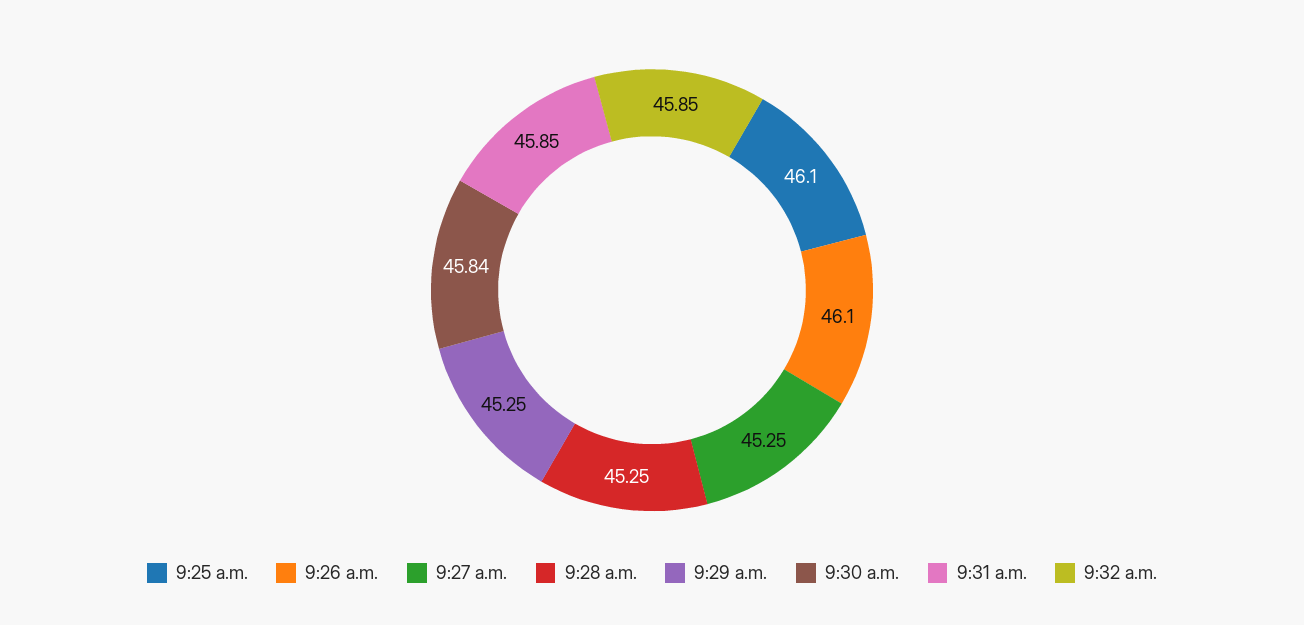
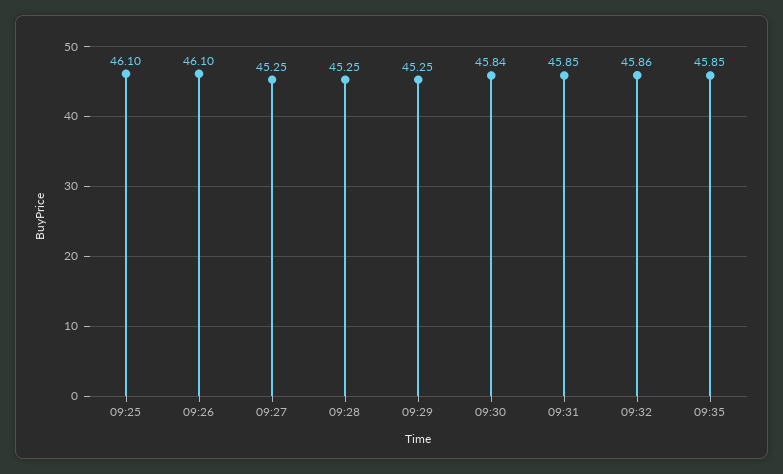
9:32 a.m.: 45.85 -> 45.86
09:35: none -> 45.85

